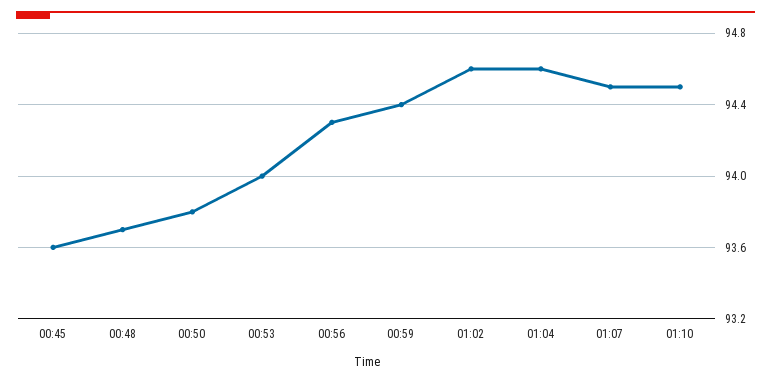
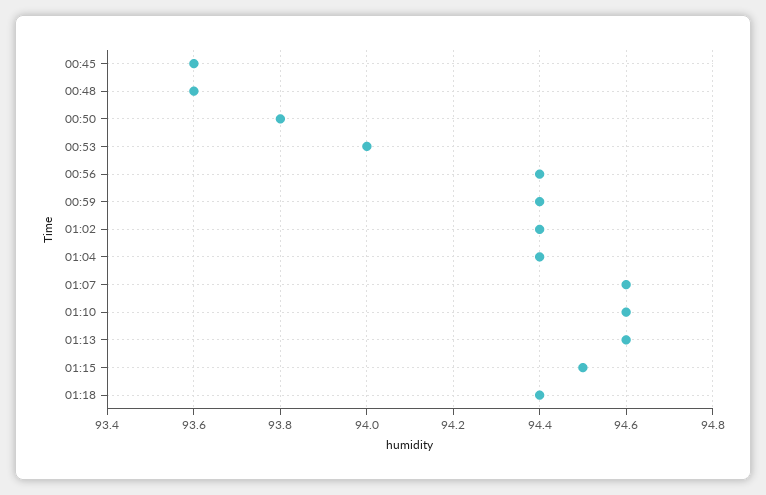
00:48: 93.7 -> 93.6
00:56: 94.3 -> 94.4
01:02: 94.6 -> 94.4
01:04: 94.6 -> 94.4
01:07: 94.5 -> 94.6
01:10: 94.5 -> 94.6
01:13: none -> 94.6
01:15: none -> 94.5
01:18: none -> 94.4

